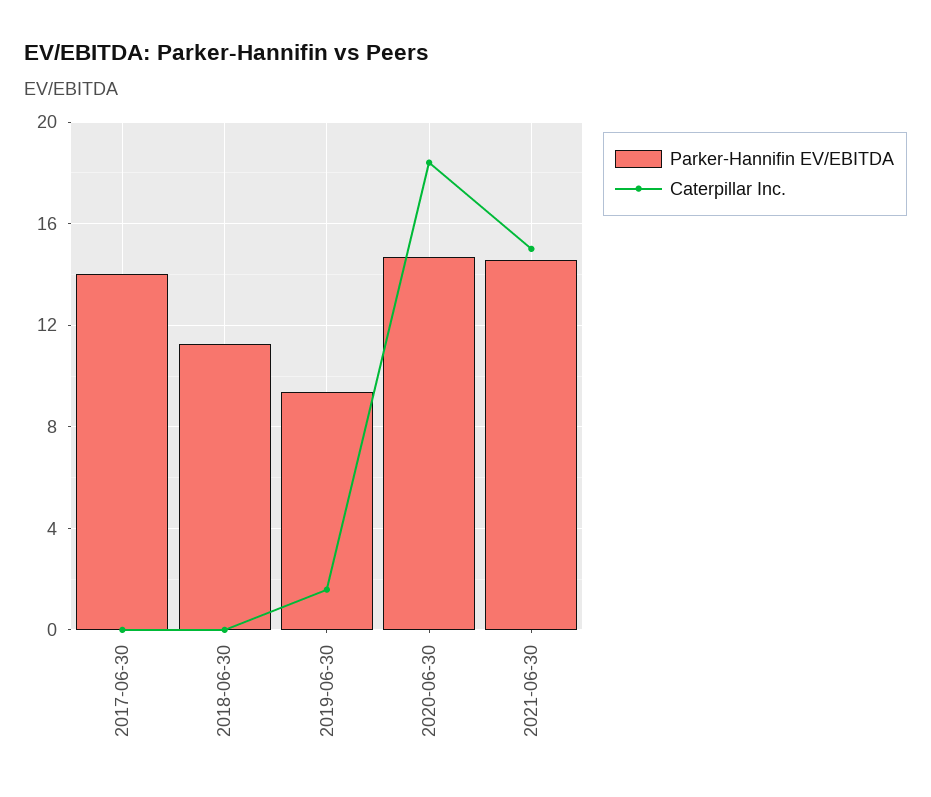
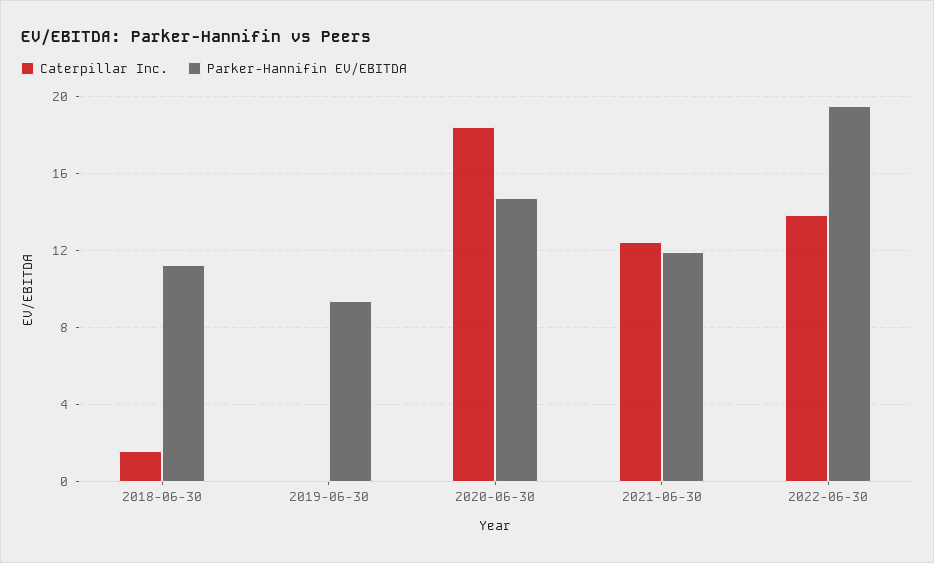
Parker-Hannifin EV/EBITDA, 2017-06-30: 14 -> none
Caterpillar Inc., 2017-06-30: 0 -> none
Caterpillar Inc., 2018-06-30: 0 -> 1.5
Caterpillar Inc., 2019-06-30: 1.5 -> 0
Parker-Hannifin EV/EBITDA, 2021-06-30: 14.5 -> 12
Caterpillar Inc., 2021-06-30: 15 -> 12.5
Caterpillar Inc., 2022-06-30: none -> 14
Parker-Hannifin EV/EBITDA, 2022-06-30: none -> 19.5

